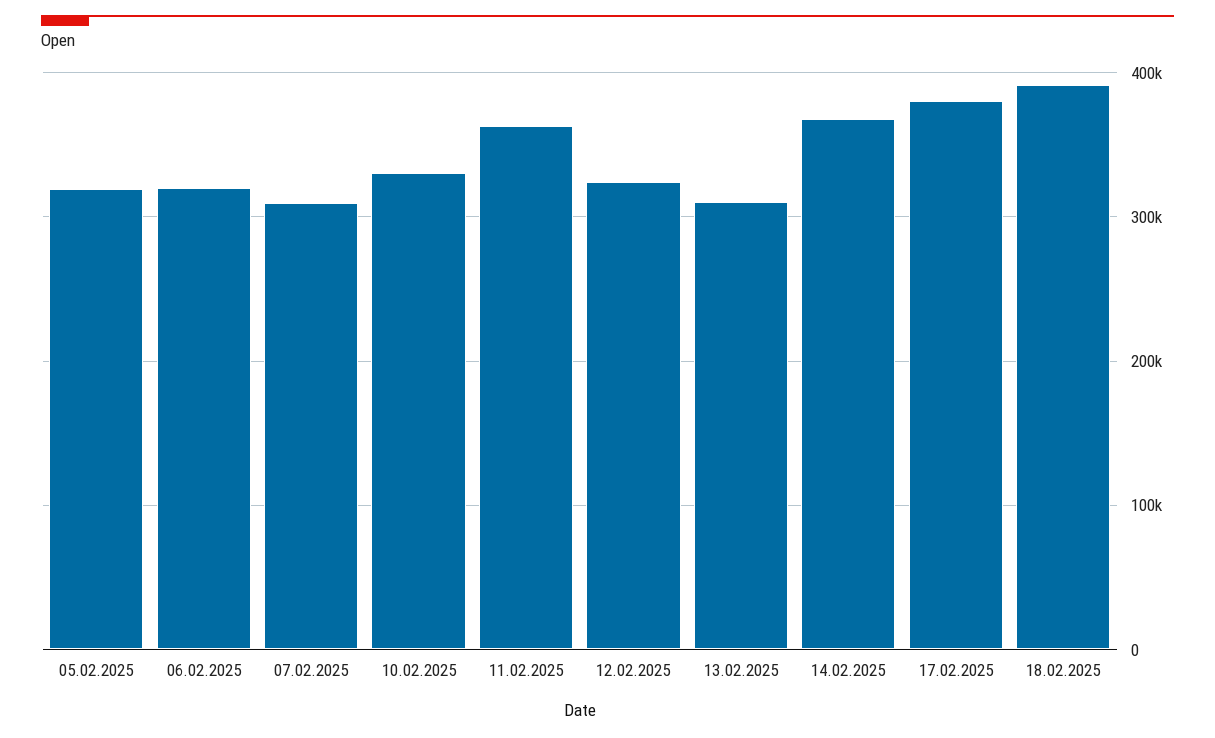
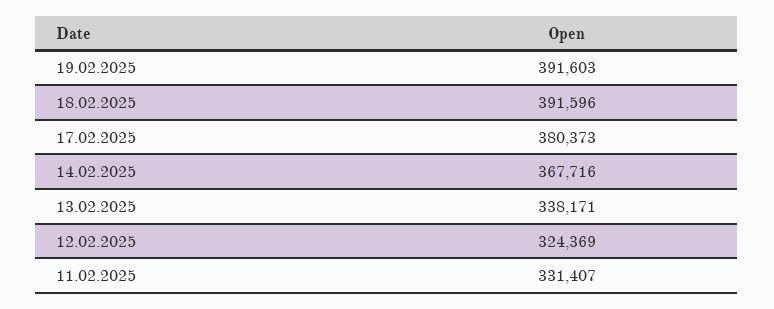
05.02.2025: 320000 -> none
06.02.2025: 320000 -> none
07.02.2025: 310000 -> none
10.02.2025: 330000 -> none
11.02.2025: 360000 -> 331407
13.02.2025: 310000 -> 338171
19.02.2025: none -> 391603

